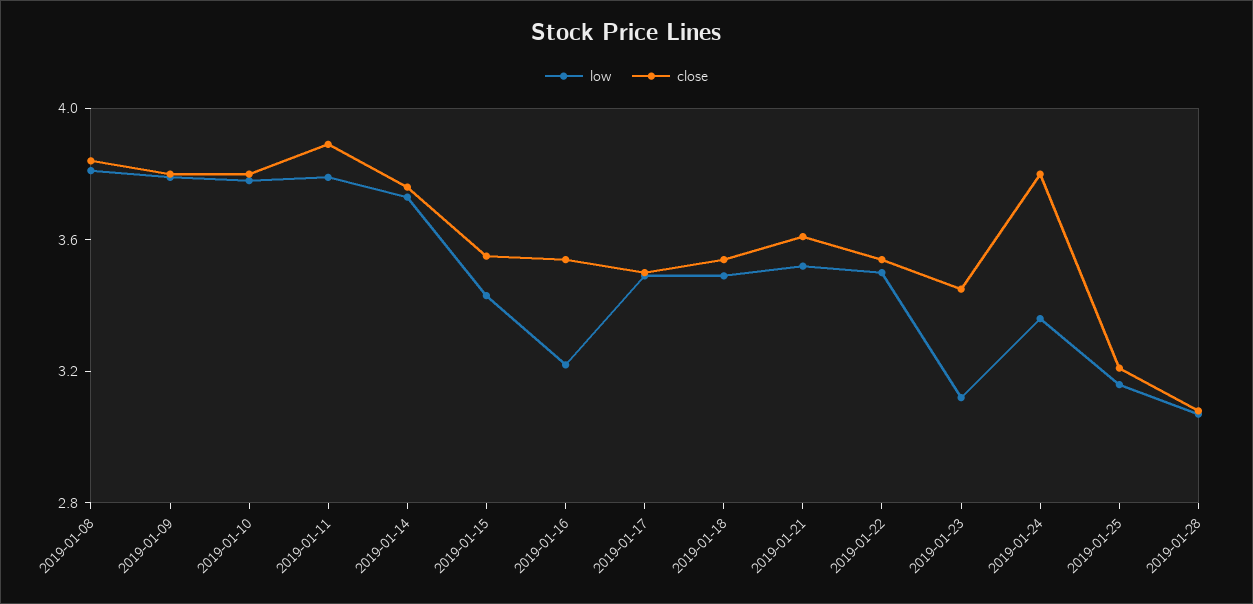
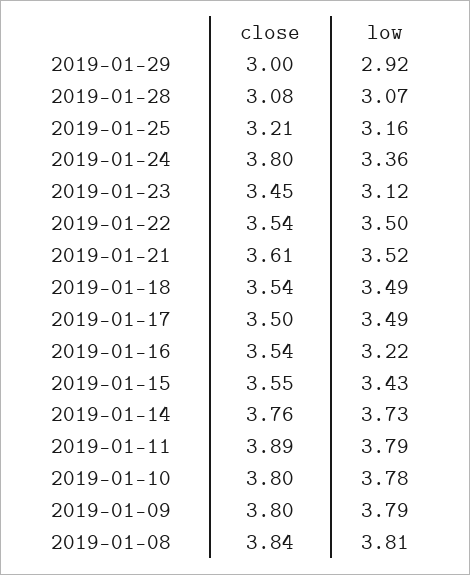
close, 2019-01-29: none -> 3
low, 2019-01-29: none -> 2.92

